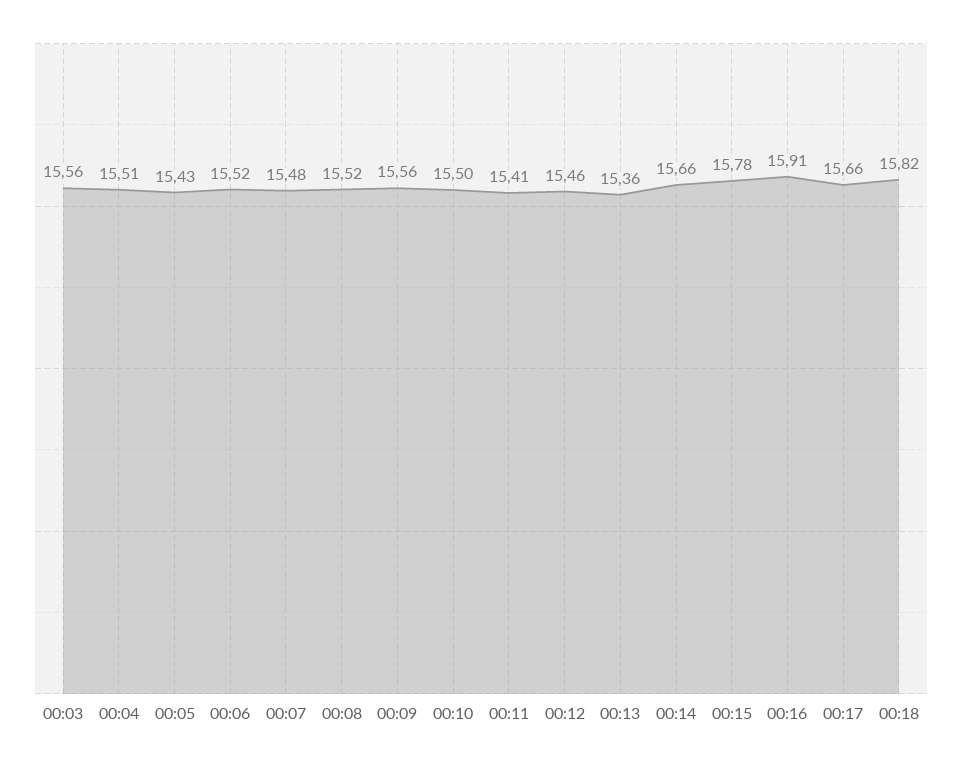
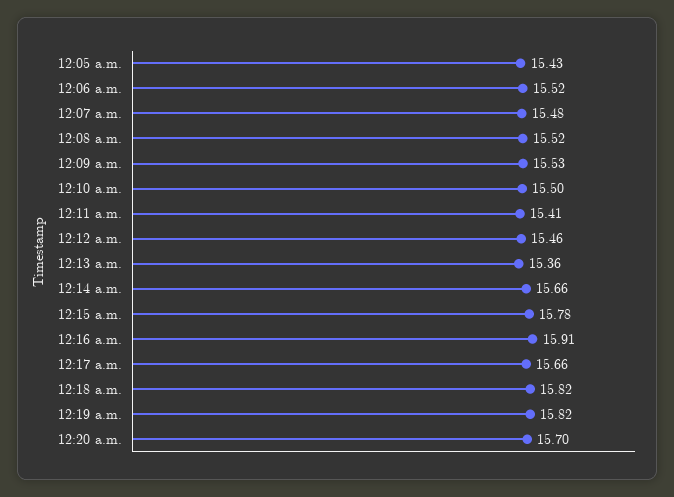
00:03: 15.56 -> none
00:04: 15.51 -> none
00:09: 15.56 -> 15.53
12:19 a.m.: none -> 15.82
12:20 a.m.: none -> 15.7

